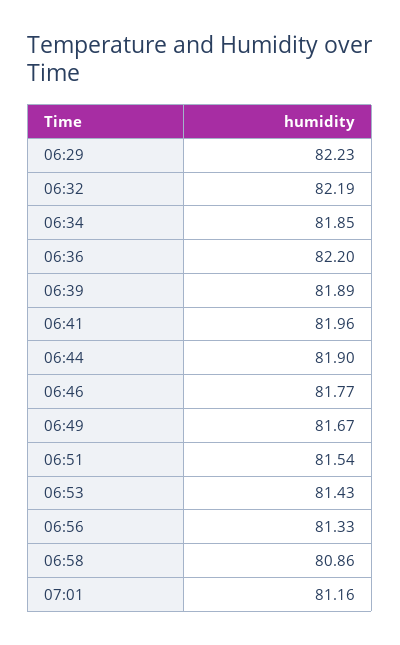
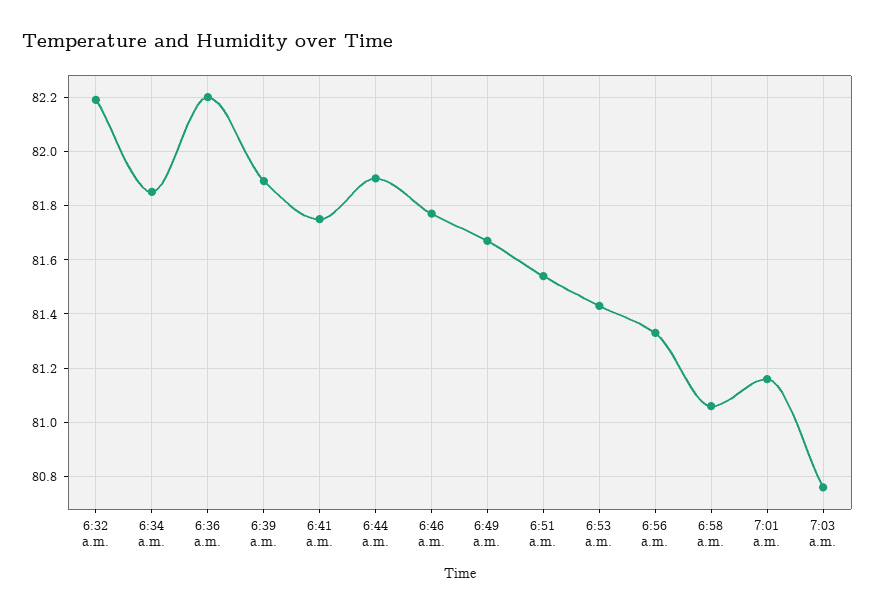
06:29: 82.23 -> none
06:41: 81.96 -> 81.75
06:58: 80.86 -> 81.05
7:03 a.m.: none -> 80.75

